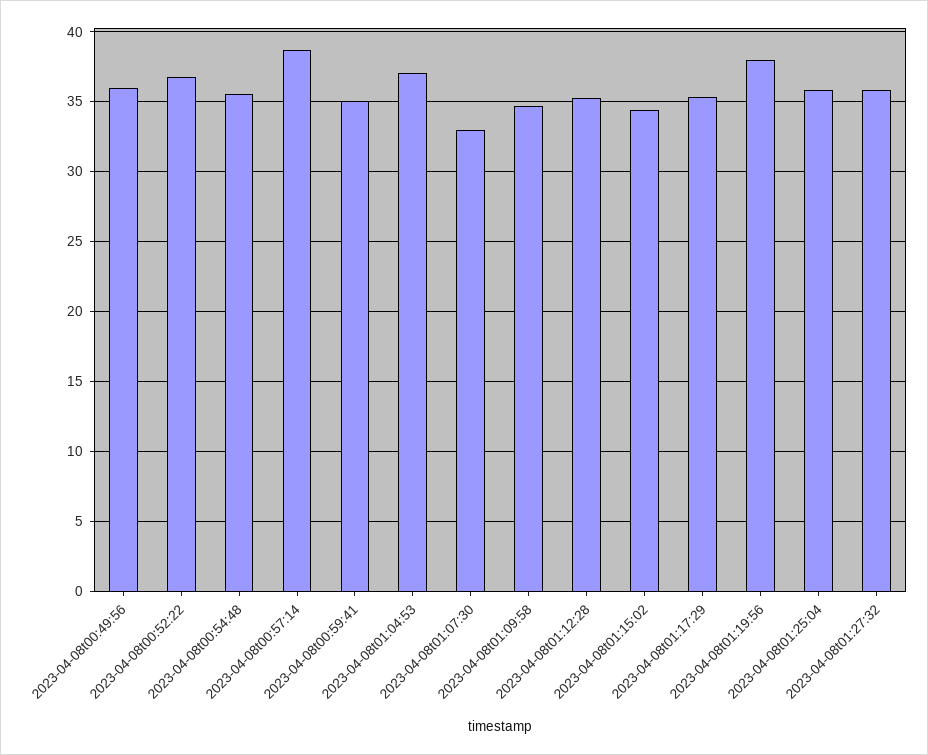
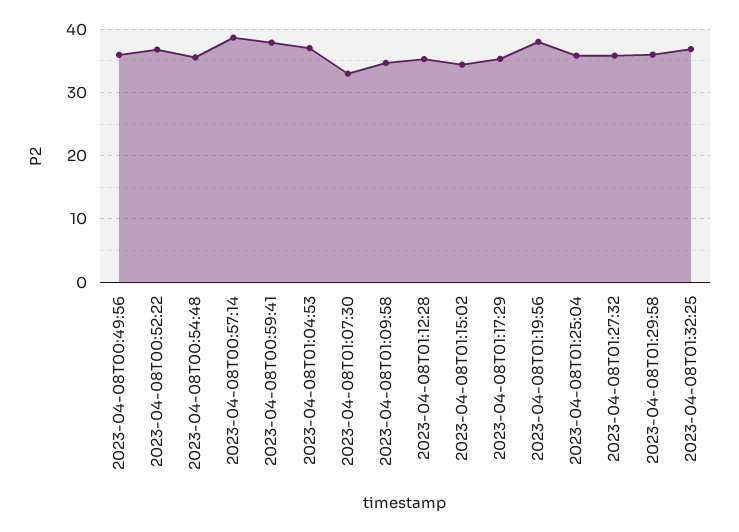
2023-04-08t00:59:41: 35 -> 38
2023-04-08T01:29:58: none -> 36
2023-04-08T01:32:25: none -> 37

